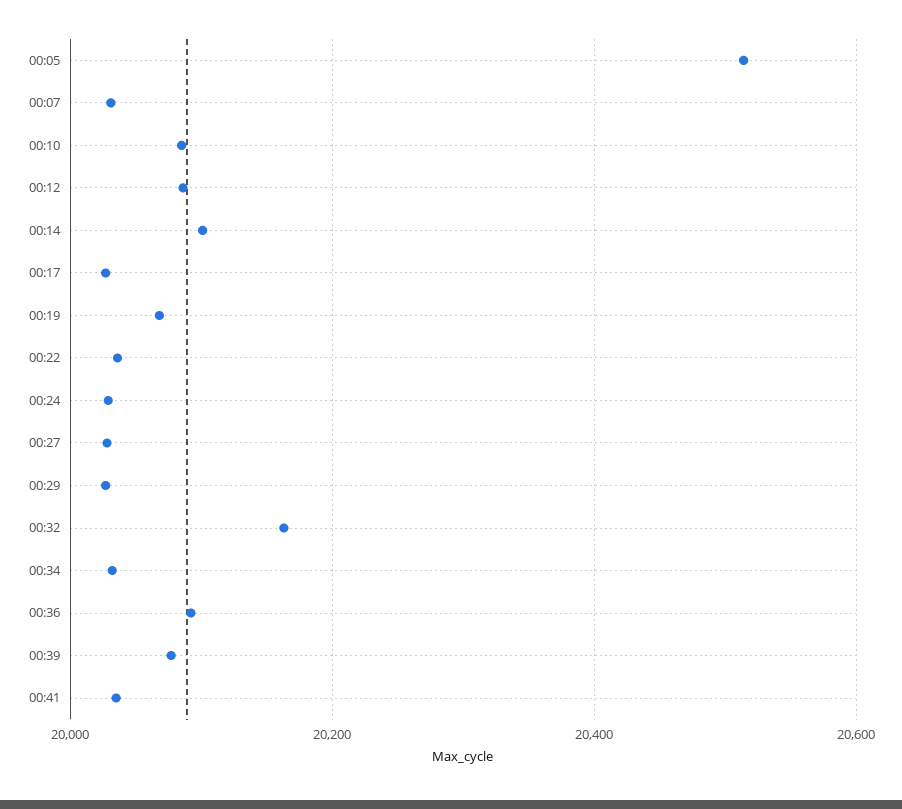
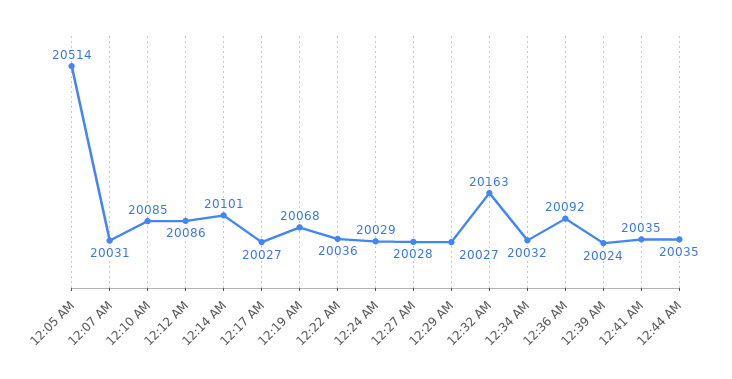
00:39: 20080 -> 20024
12:44 AM: none -> 20035

